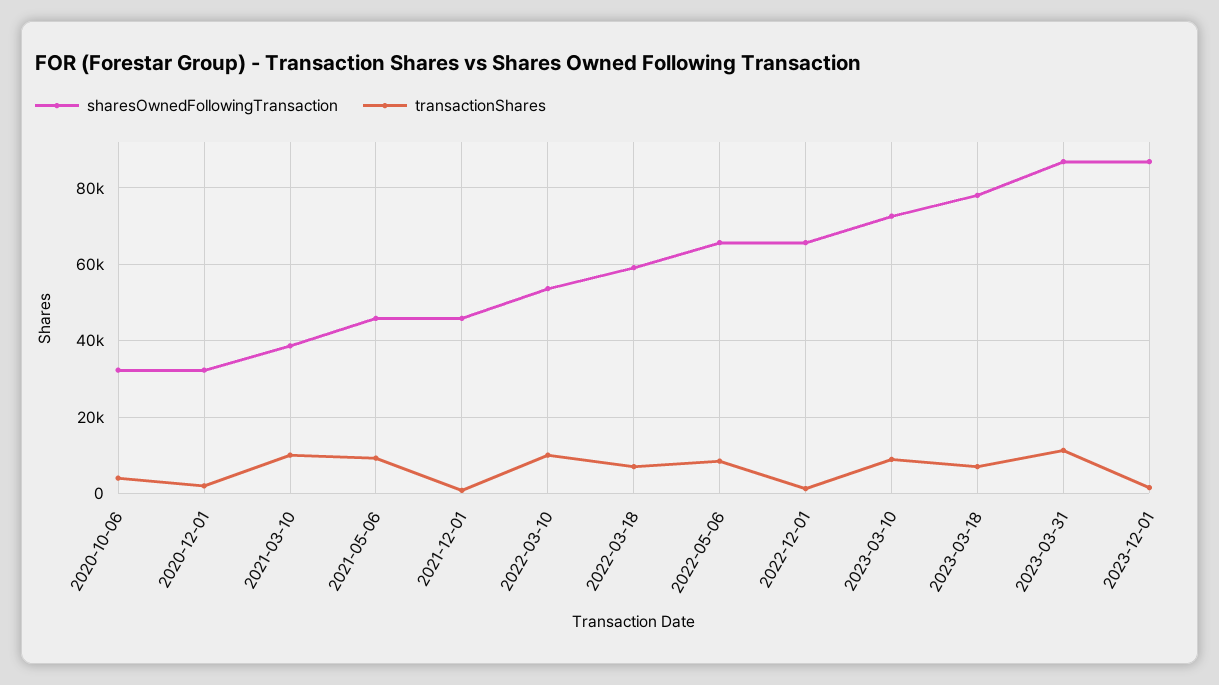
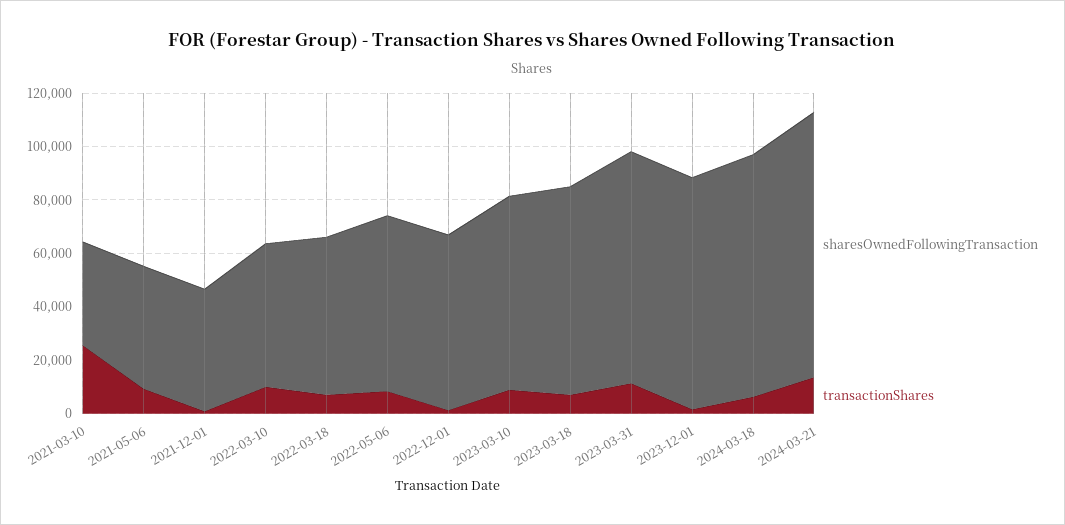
sharesOwnedFollowingTransaction, 2020-10-06: 32000 -> none
transactionShares, 2020-10-06: 4000 -> none
sharesOwnedFollowingTransaction, 2020-12-01: 32000 -> none
transactionShares, 2020-12-01: 2000 -> none
transactionShares, 2021-03-10: 10000 -> 25000
sharesOwnedFollowingTransaction, 2024-03-18: none -> 90000
transactionShares, 2024-03-18: none -> 5000
sharesOwnedFollowingTransaction, 2024-03-21: none -> 100000
transactionShares, 2024-03-21: none -> 15000

